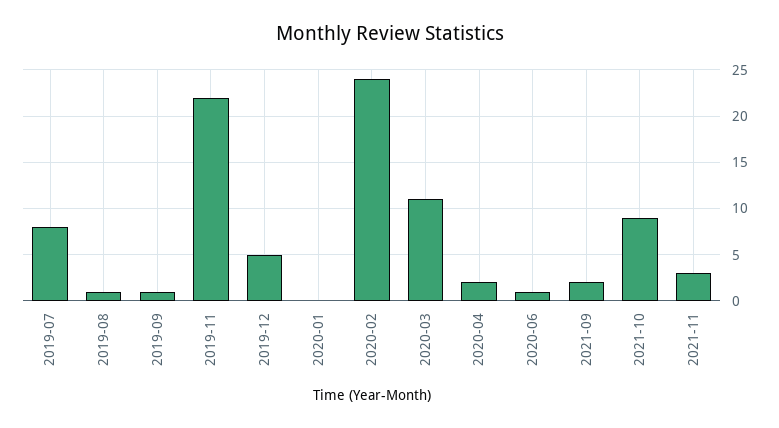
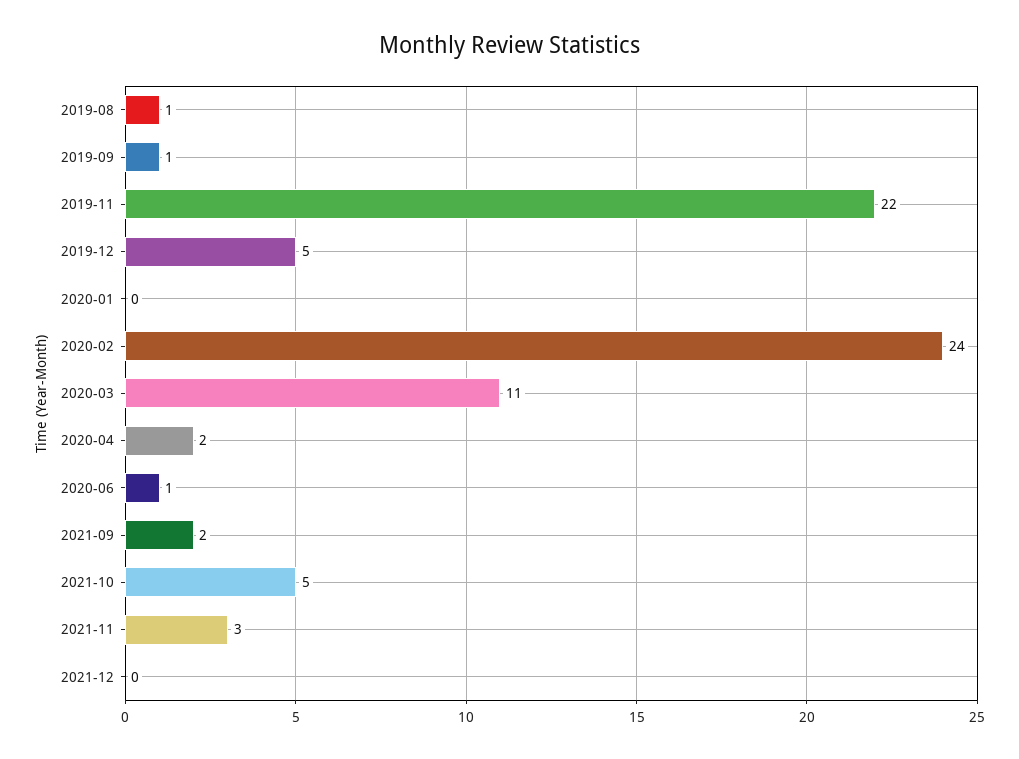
2019-07: 8 -> none
2021-10: 9 -> 5
2021-12: none -> 0

